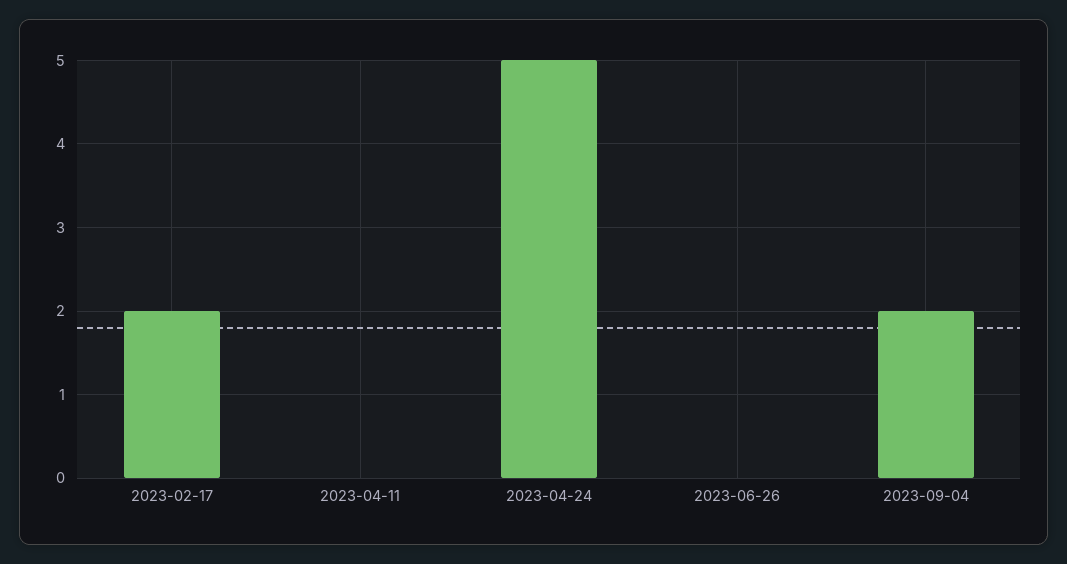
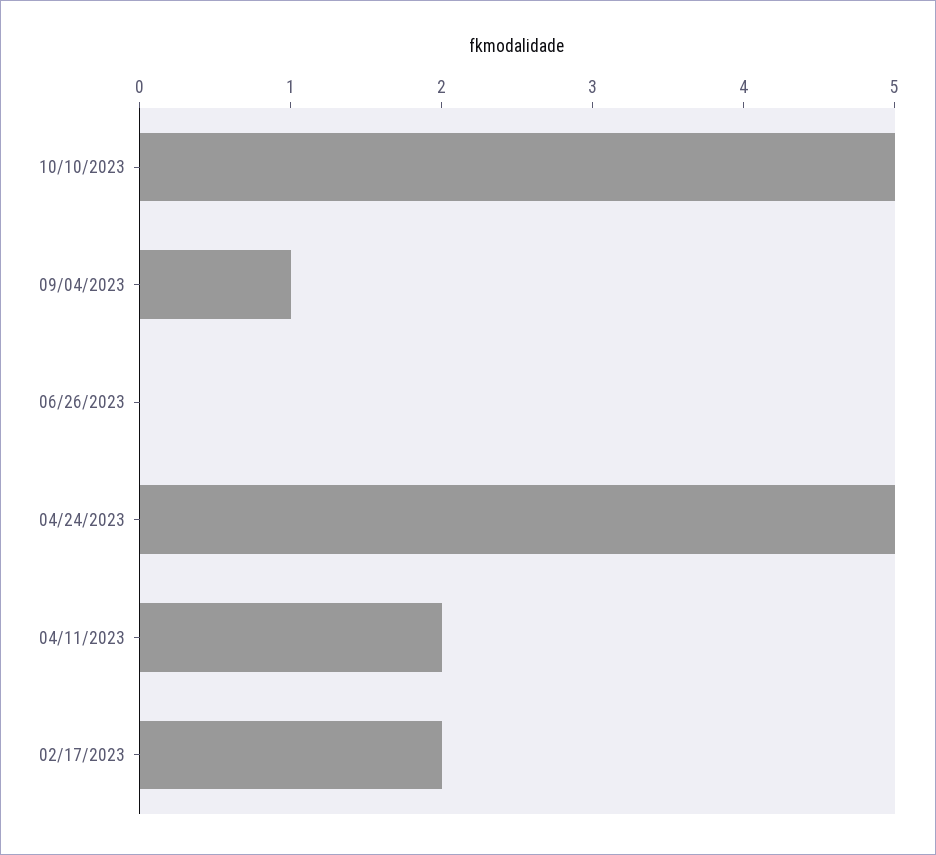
2023-04-11: 0 -> 2
2023-09-04: 2 -> 1
10/10/2023: none -> 5

